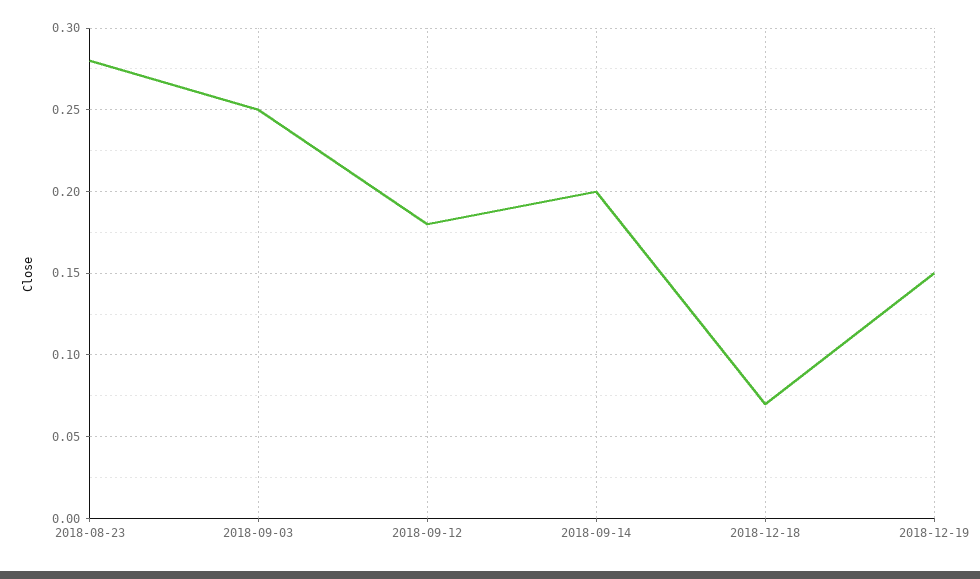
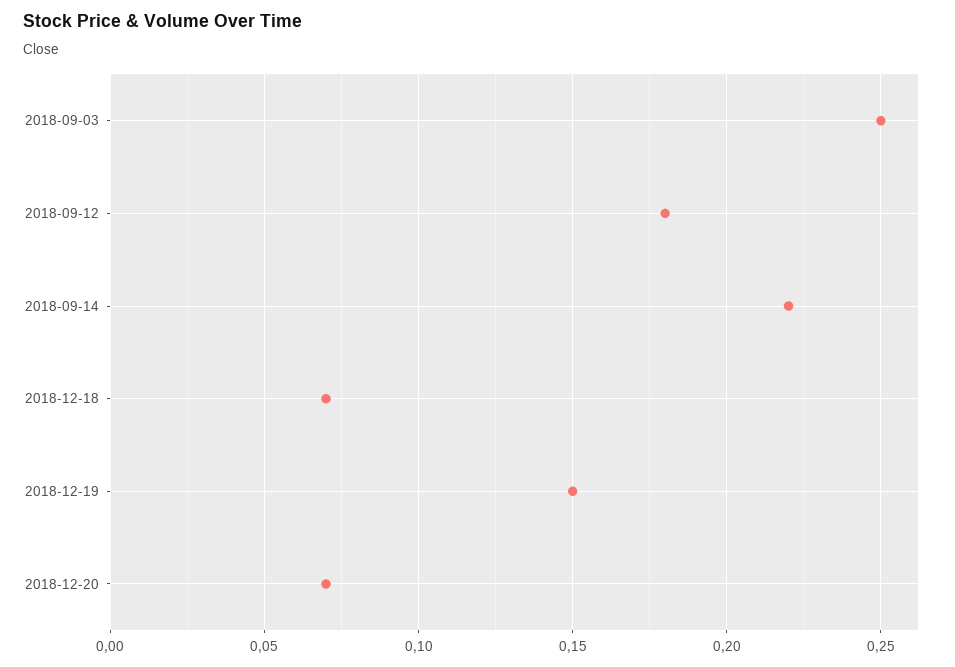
2018-08-23: 0.28 -> none
2018-09-14: 0.2 -> 0.22
2018-12-20: none -> 0.07

